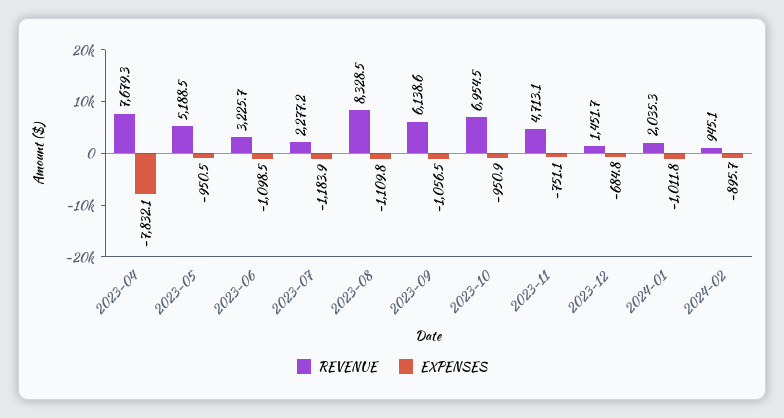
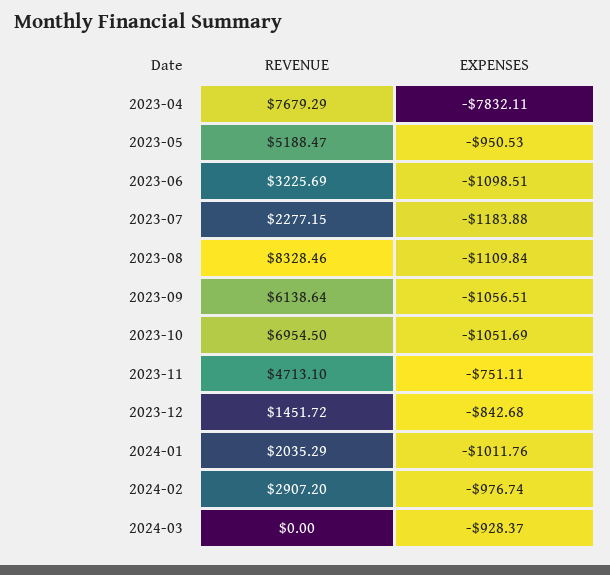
EXPENSES, 2023-10: -950.9 -> -1051.69
EXPENSES, 2023-12: -684.8 -> -842.68
REVENUE, 2024-02: 945.1 -> 2907.2
EXPENSES, 2024-02: -895.7 -> -976.74
REVENUE, 2024-03: none -> 0
EXPENSES, 2024-03: none -> -928.37

